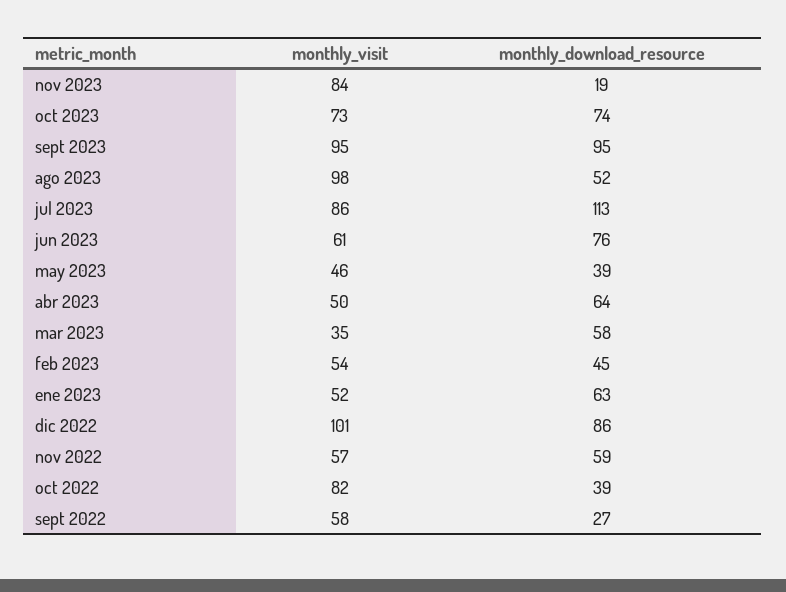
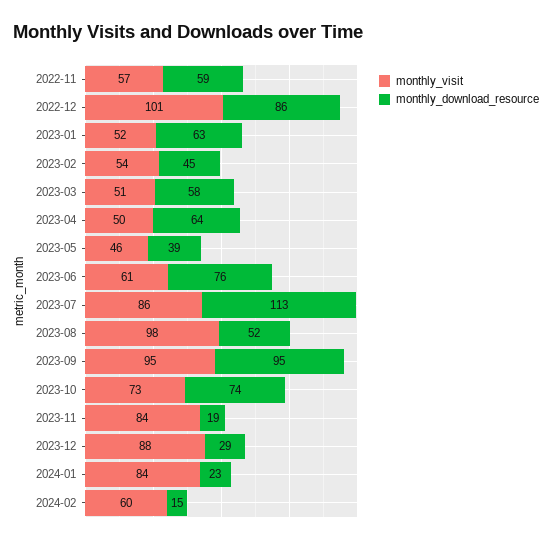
monthly_visit, mar 2023: 35 -> 51
monthly_visit, oct 2022: 82 -> none
monthly_download_resource, oct 2022: 39 -> none
monthly_visit, sept 2022: 58 -> none
monthly_download_resource, sept 2022: 27 -> none
monthly_visit, 2023-12: none -> 88
monthly_download_resource, 2023-12: none -> 29
monthly_visit, 2024-01: none -> 84
monthly_download_resource, 2024-01: none -> 23
monthly_visit, 2024-02: none -> 60
monthly_download_resource, 2024-02: none -> 15

